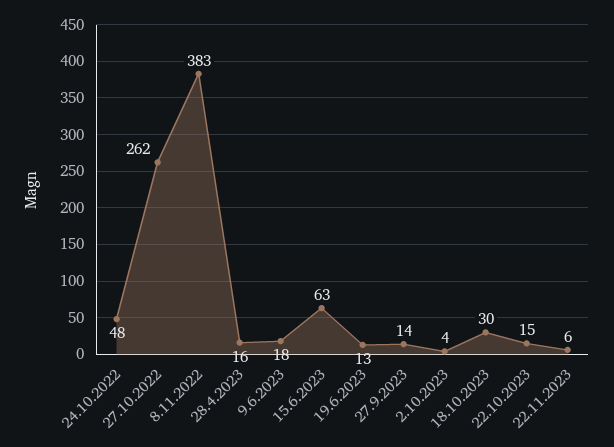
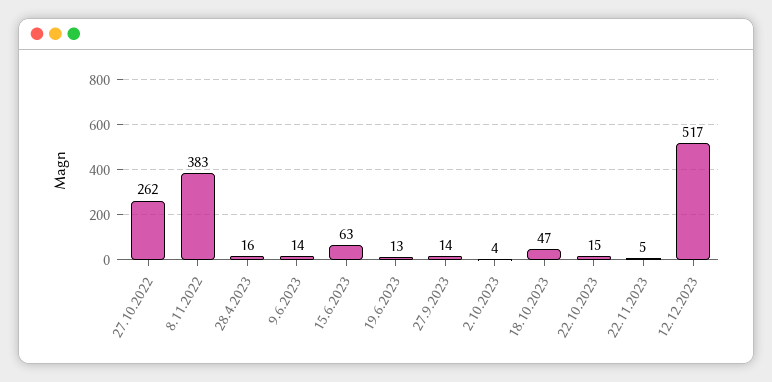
24.10.2022: 48 -> none
9.6.2023: 18 -> 14
18.10.2023: 30 -> 47
22.11.2023: 6 -> 5
12.12.2023: none -> 517

